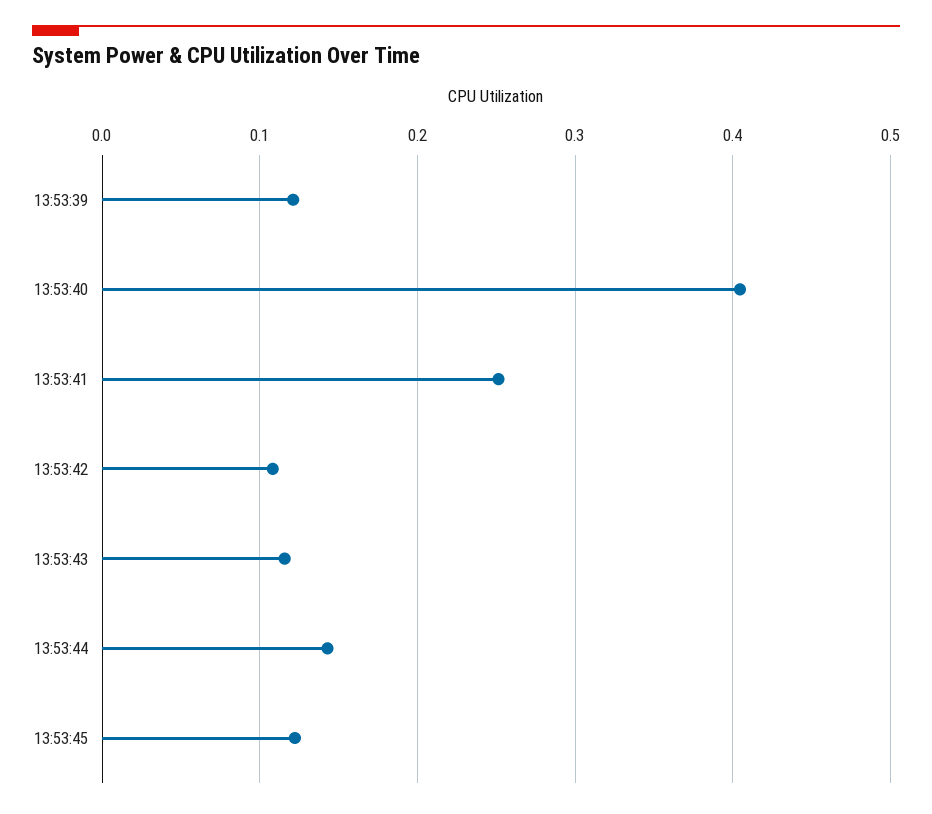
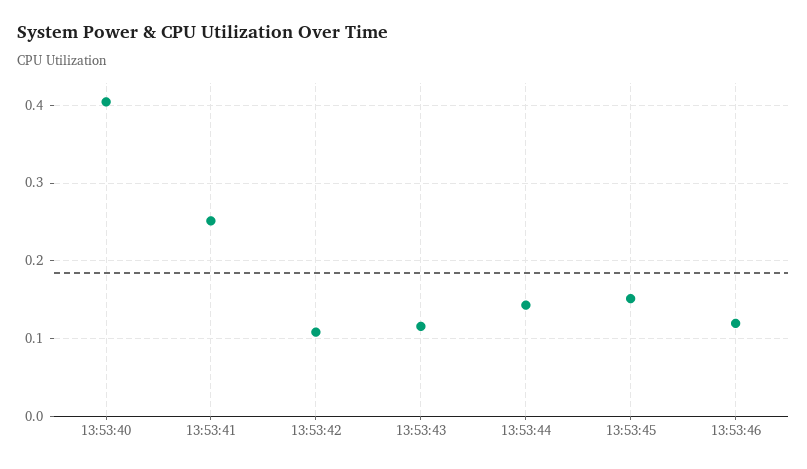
13:53:39: 0.12 -> none
13:53:45: 0.12 -> 0.15
13:53:46: none -> 0.12

